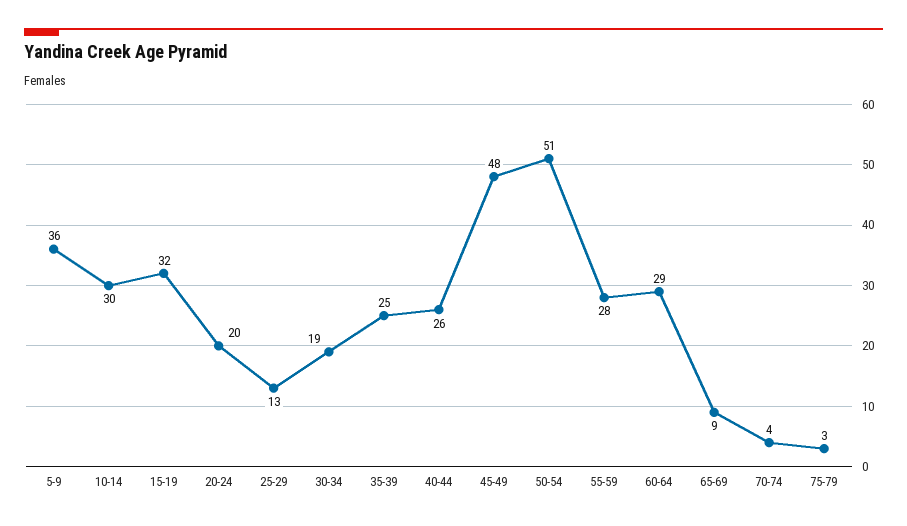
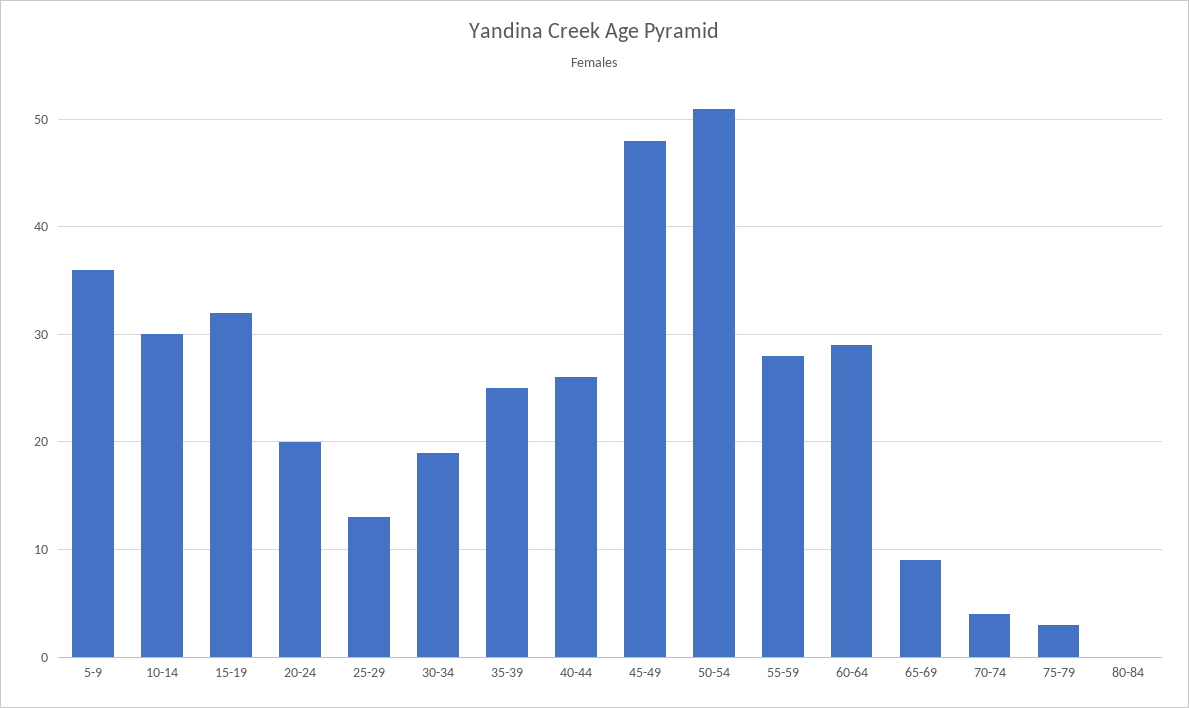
80-84: none -> 0

